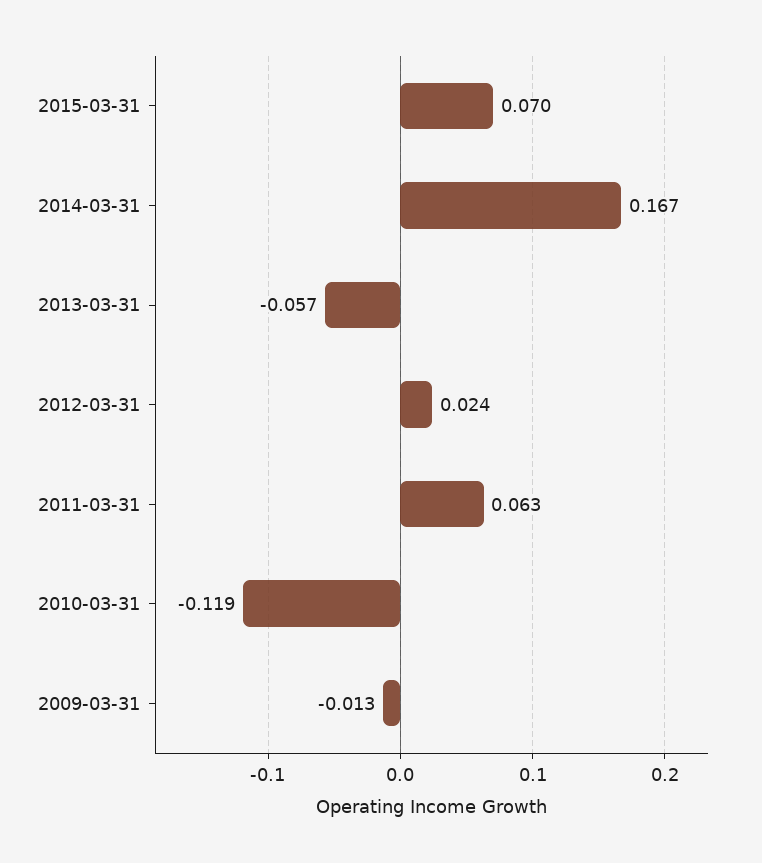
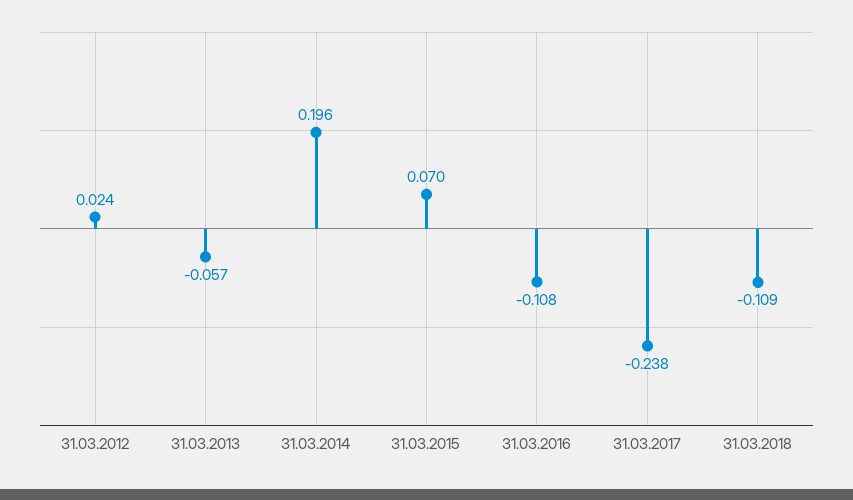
2014-03-31: 0.167 -> 0.196
2011-03-31: 0.063 -> none
2010-03-31: -0.119 -> none
2009-03-31: -0.013 -> none
31.03.2016: none -> -0.108
31.03.2017: none -> -0.238
31.03.2018: none -> -0.109

